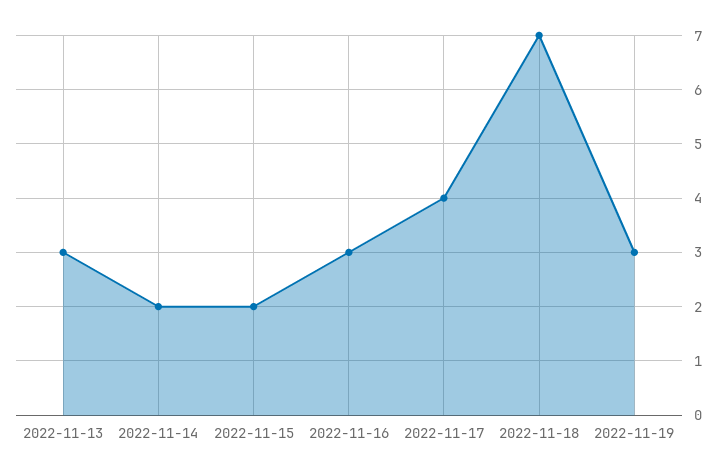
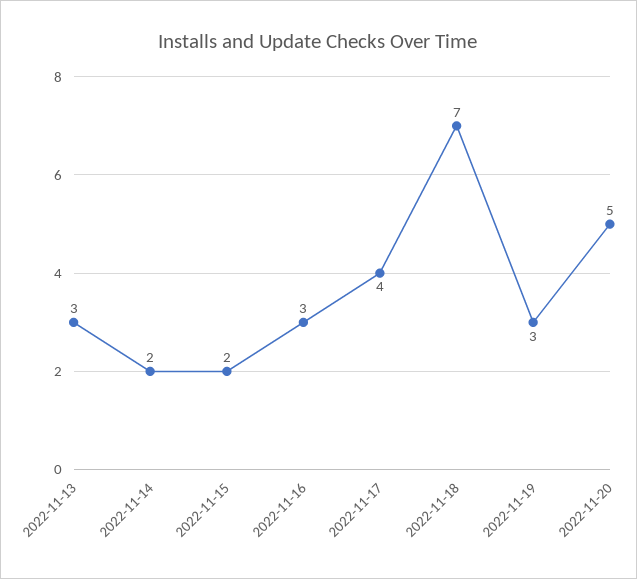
2022-11-20: none -> 5

